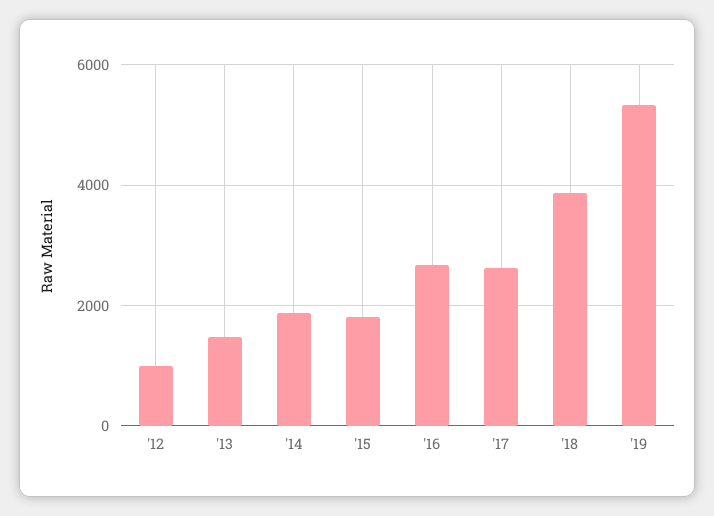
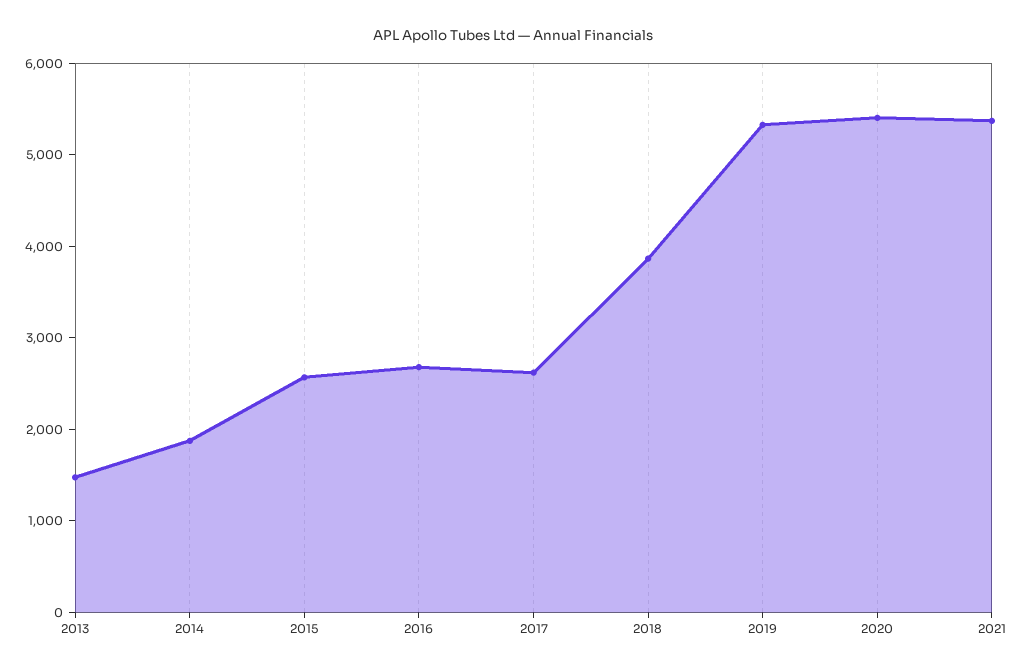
'12: 1000 -> none
'15: 1800 -> 2600
2020: none -> 5400
2021: none -> 5400

